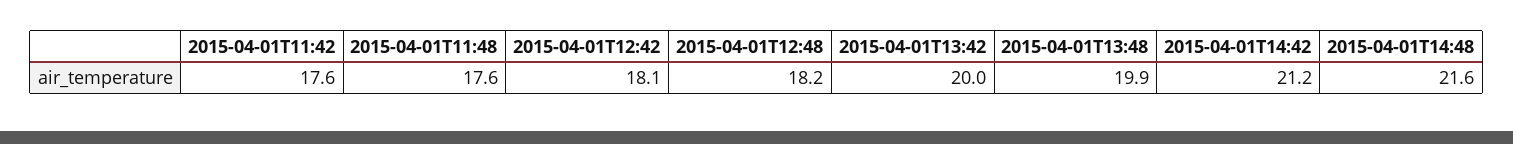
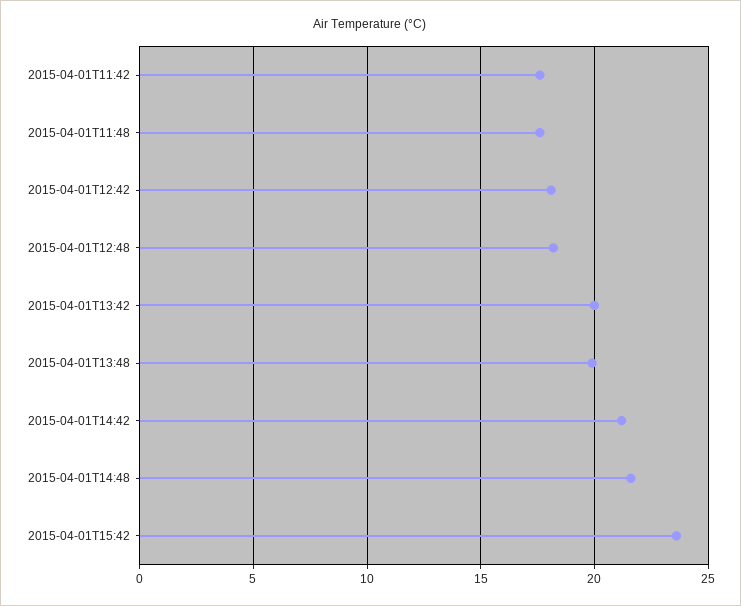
2015-04-01T15:42: none -> 23.5

